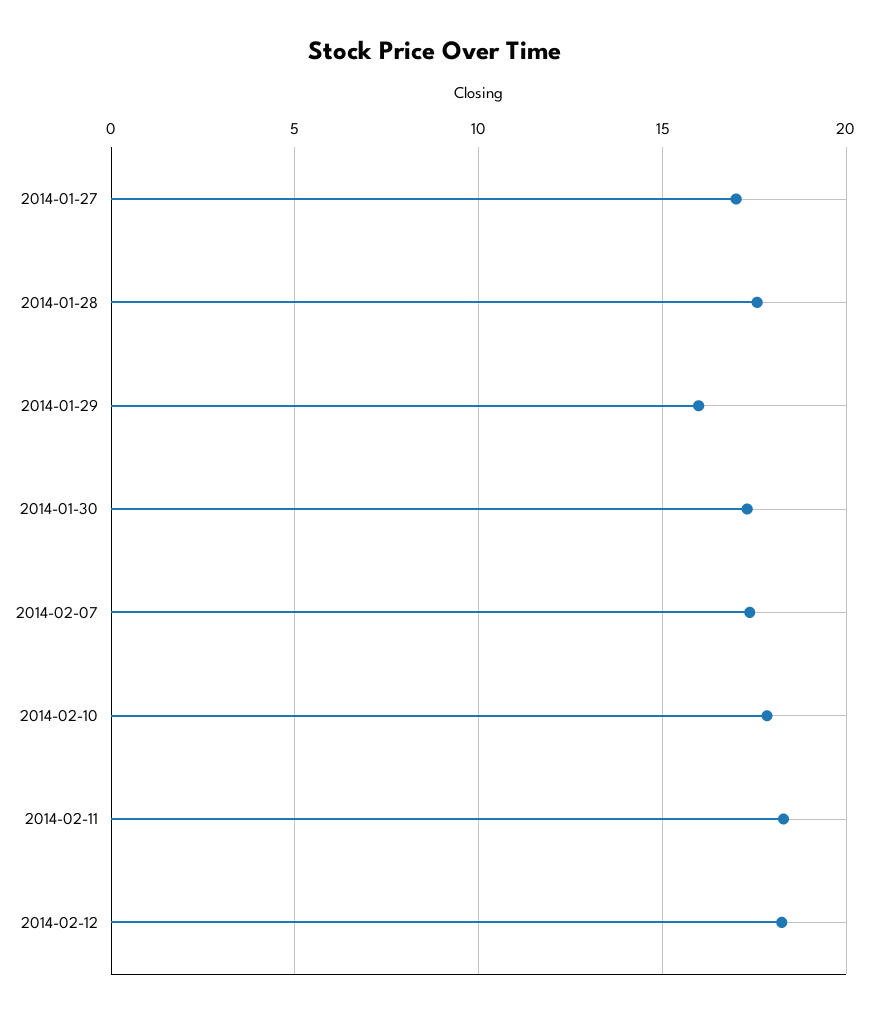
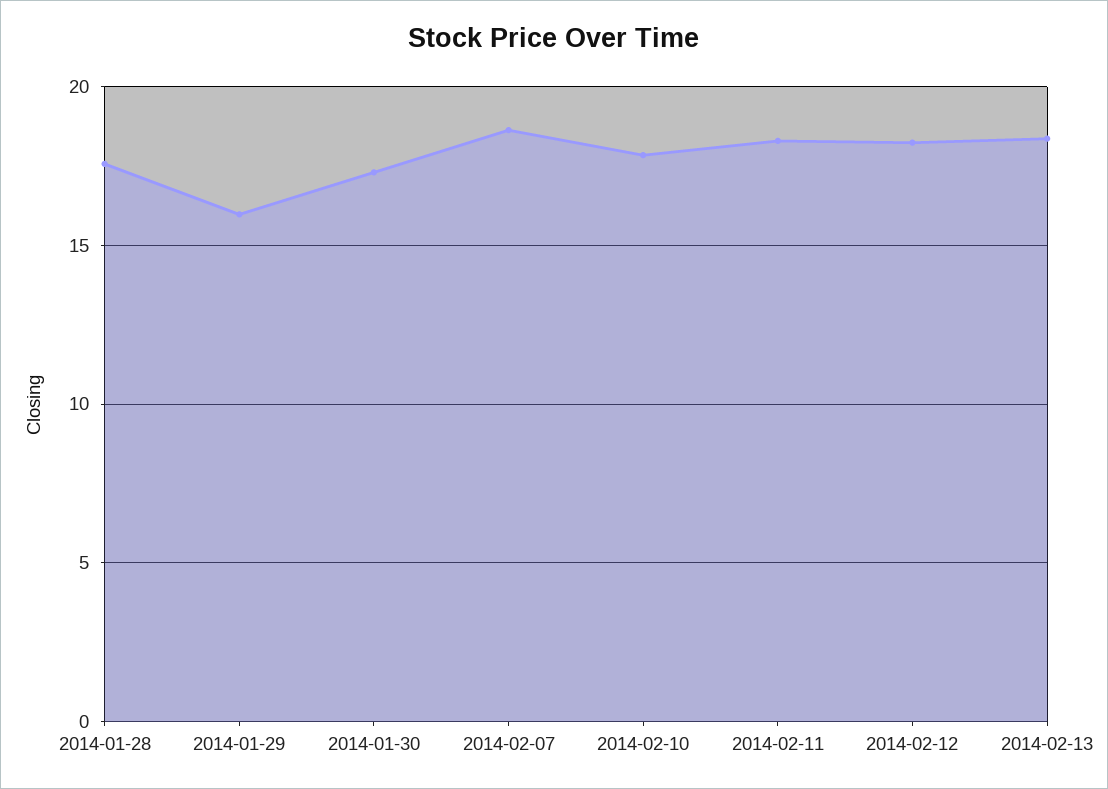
2014-01-27: 17 -> none
2014-02-07: 17.5 -> 18.5
2014-02-13: none -> 18.5

